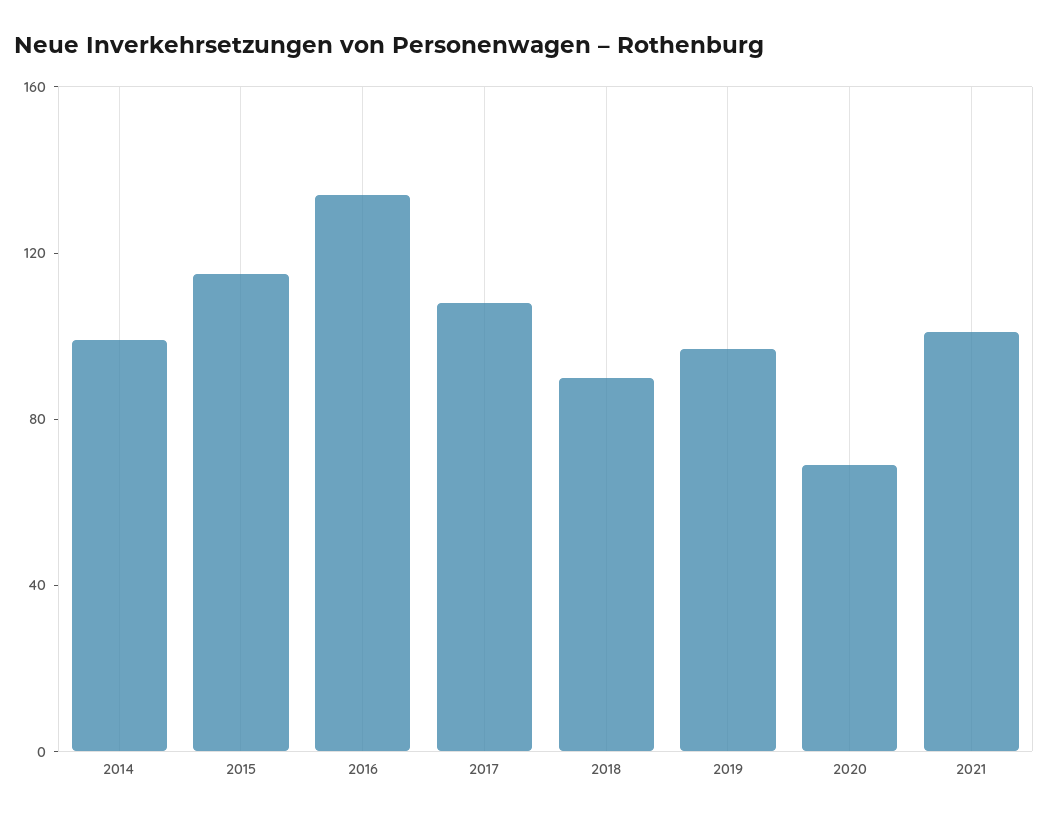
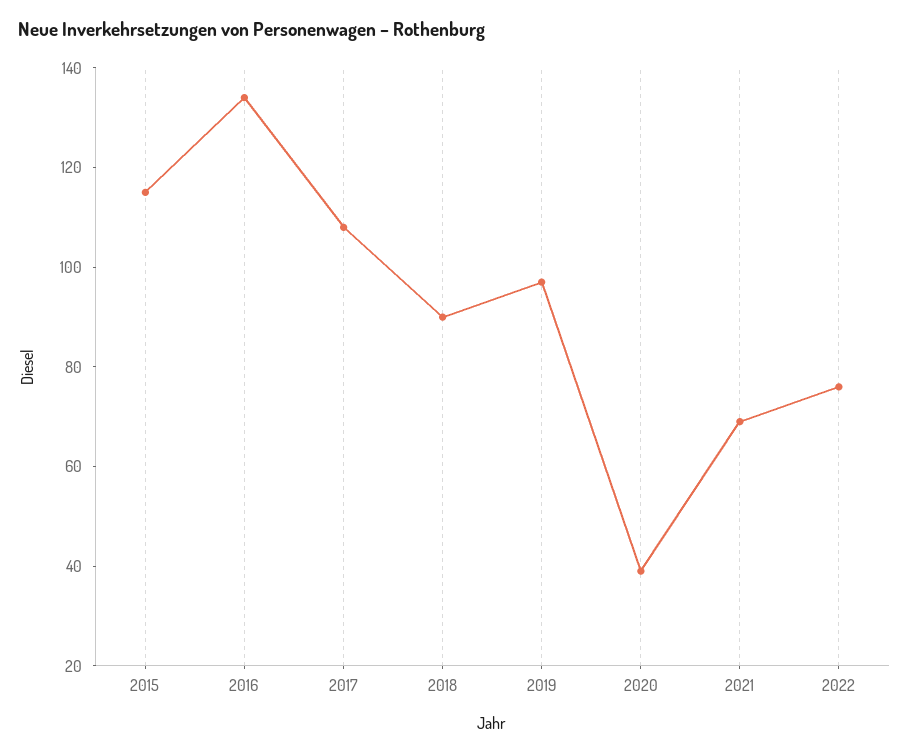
2014: 100 -> none
2020: 70 -> 40
2021: 100 -> 70
2022: none -> 75

